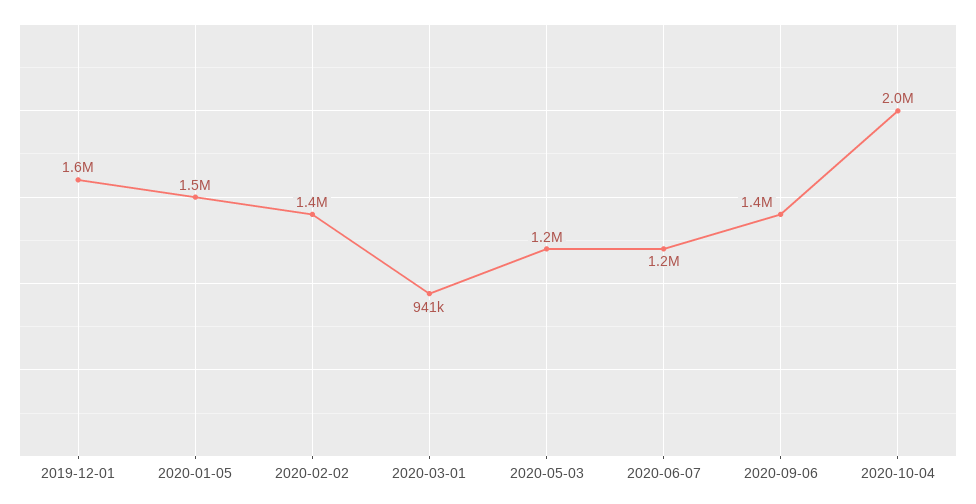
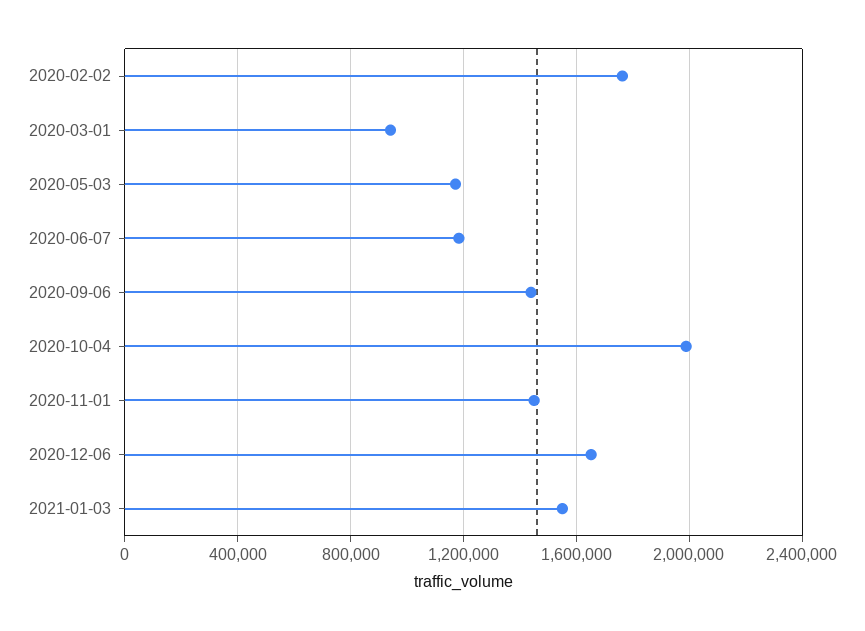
2019-12-01: 1600000 -> none
2020-01-05: 1500000 -> none
2020-02-02: 1400000 -> 1750000
2020-11-01: none -> 1450000
2020-12-06: none -> 1650000
2021-01-03: none -> 1550000

